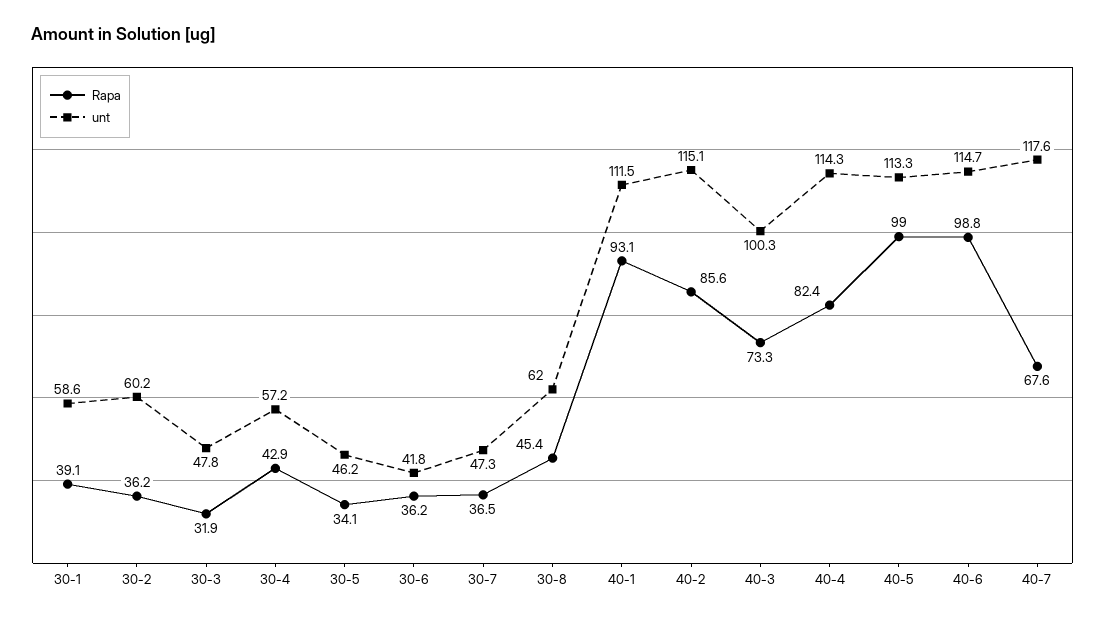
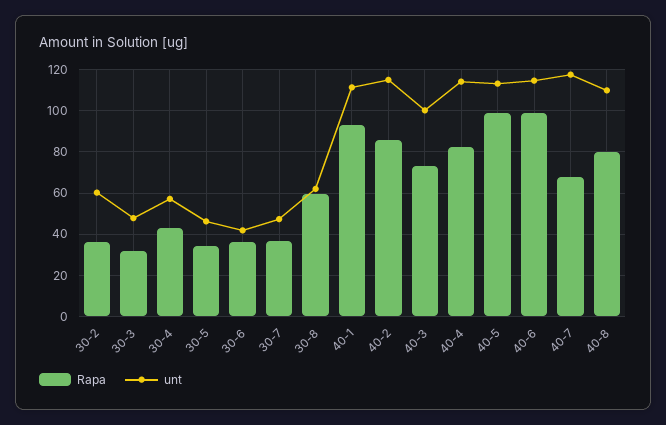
Rapa, 30-1: 39.1 -> none
unt, 30-1: 58.6 -> none
Rapa, 30-8: 45.4 -> 60
Rapa, 40-8: none -> 80
unt, 40-8: none -> 110

